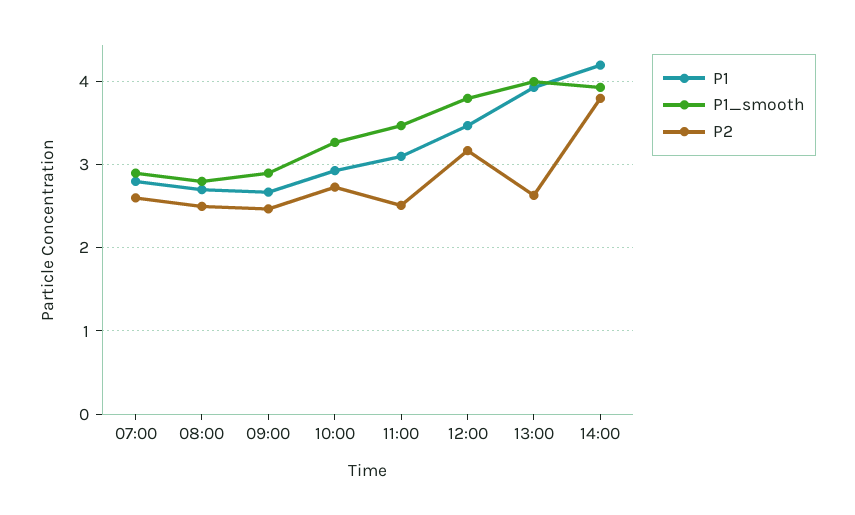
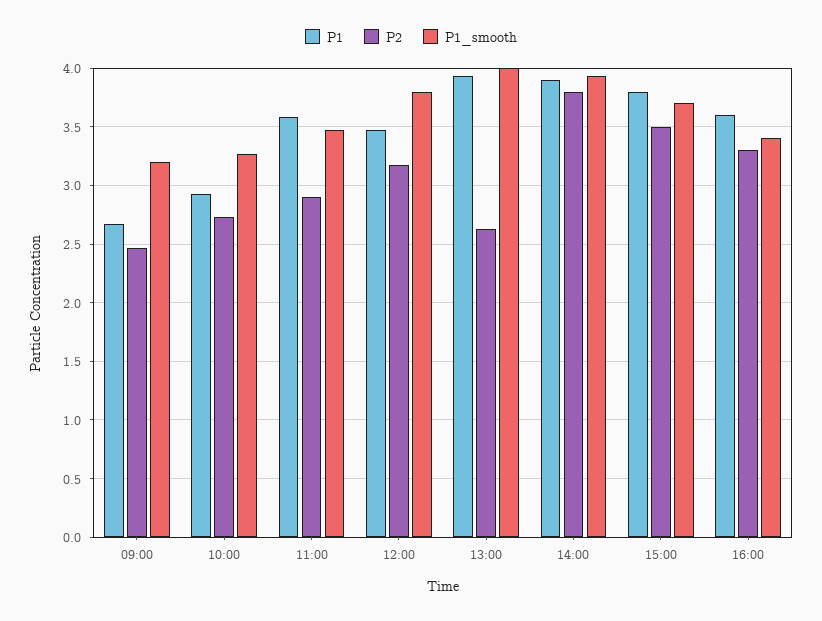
P1, 07:00: 2.8 -> none
P1_smooth, 07:00: 2.9 -> none
P2, 07:00: 2.6 -> none
P1, 08:00: 2.7 -> none
P1_smooth, 08:00: 2.8 -> none
P2, 08:00: 2.5 -> none
P1_smooth, 09:00: 2.9 -> 3.2
P1, 11:00: 3.1 -> 3.6
P2, 11:00: 2.5 -> 2.9
P1, 14:00: 4.2 -> 3.9
P1, 15:00: none -> 3.8
P2, 15:00: none -> 3.5
P1_smooth, 15:00: none -> 3.7
P1, 16:00: none -> 3.6
P2, 16:00: none -> 3.3
P1_smooth, 16:00: none -> 3.4

